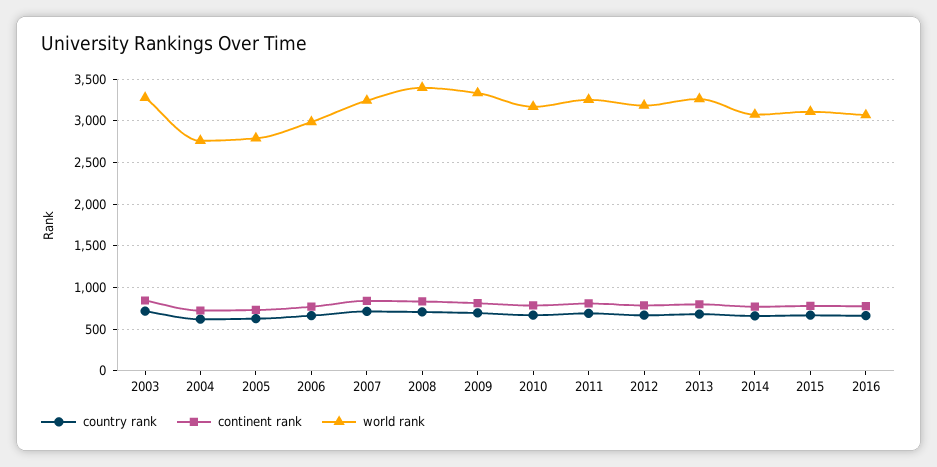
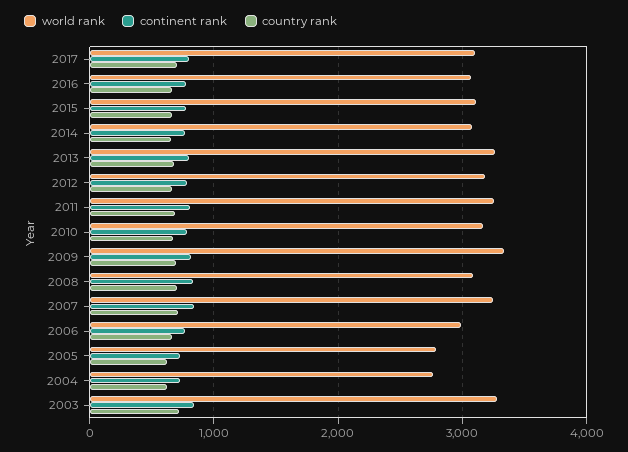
world rank, 2008: 3400 -> 3100
world rank, 2017: none -> 3100
continent rank, 2017: none -> 800
country rank, 2017: none -> 700

